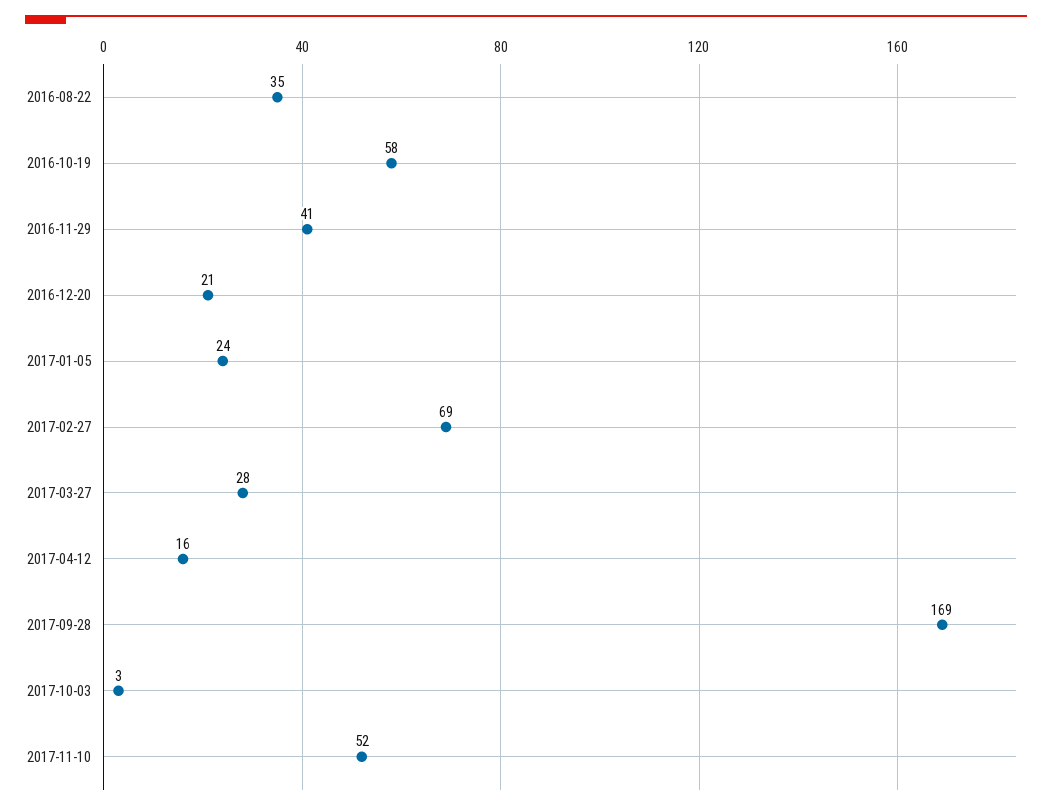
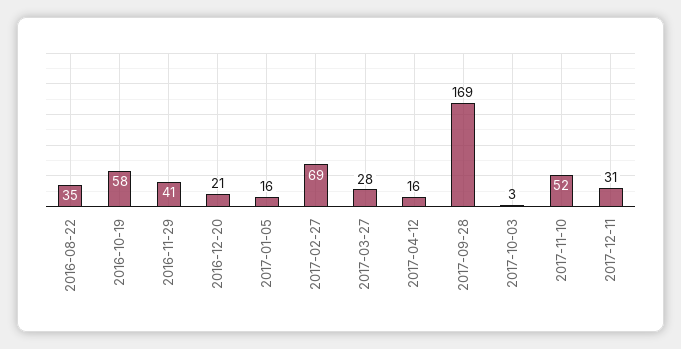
2017-01-05: 24 -> 16
2017-12-11: none -> 31

